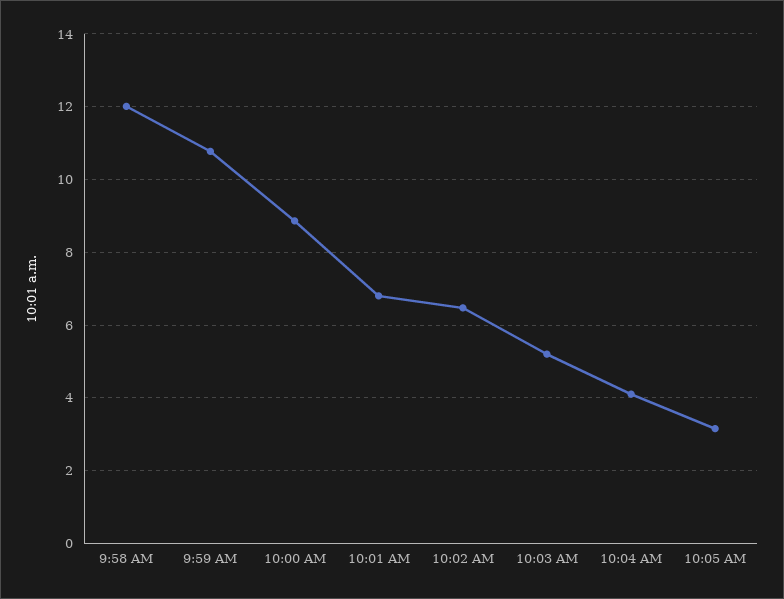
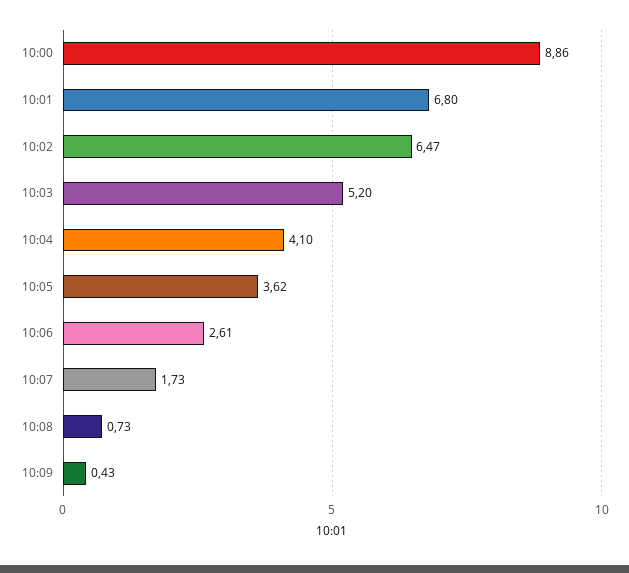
9:58 AM: 12 -> none
9:59 AM: 10.8 -> none
10:05 AM: 3.2 -> 3.62
10:06: none -> 2.61
10:07: none -> 1.73
10:08: none -> 0.73
10:09: none -> 0.43

